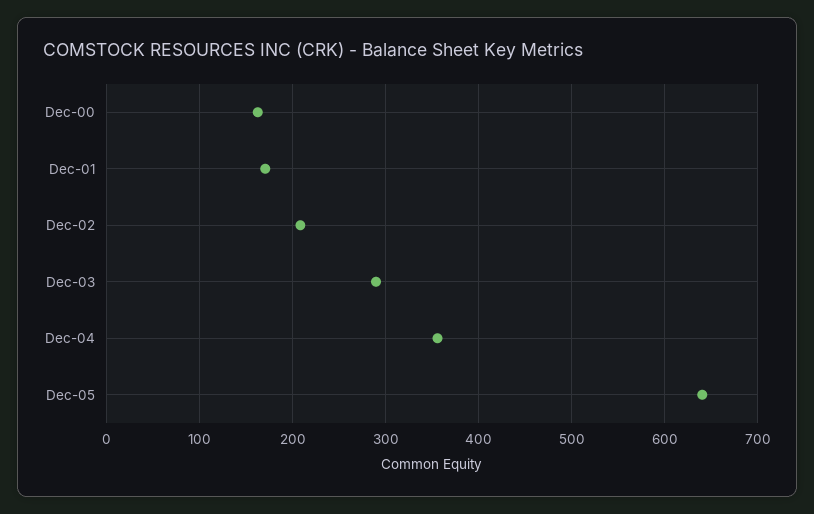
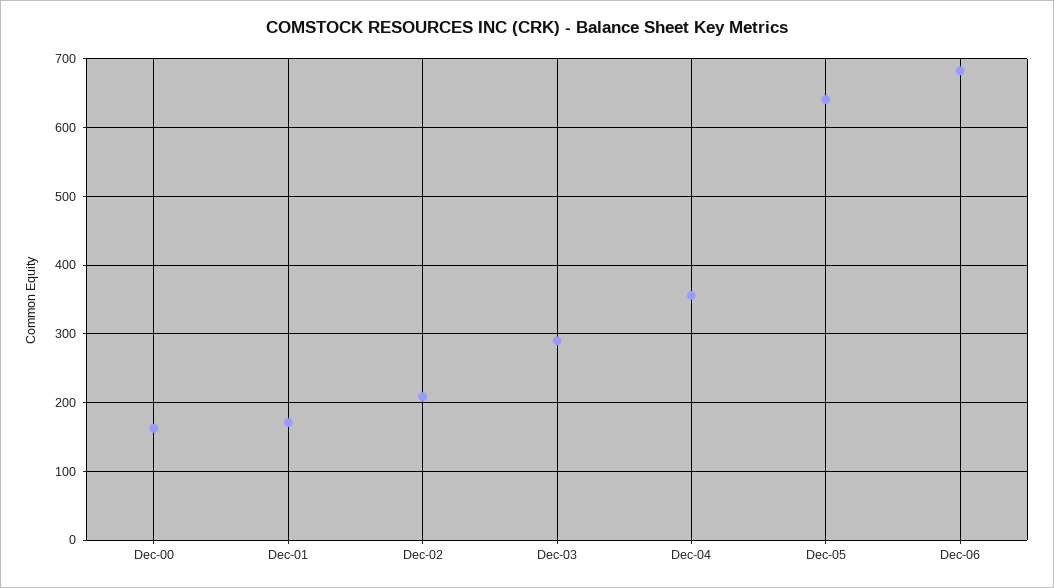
Dec-06: none -> 680

